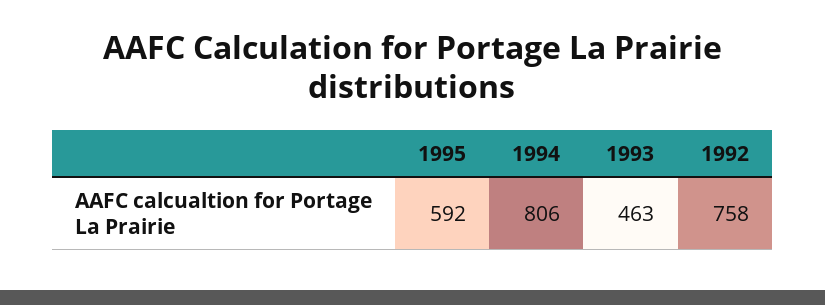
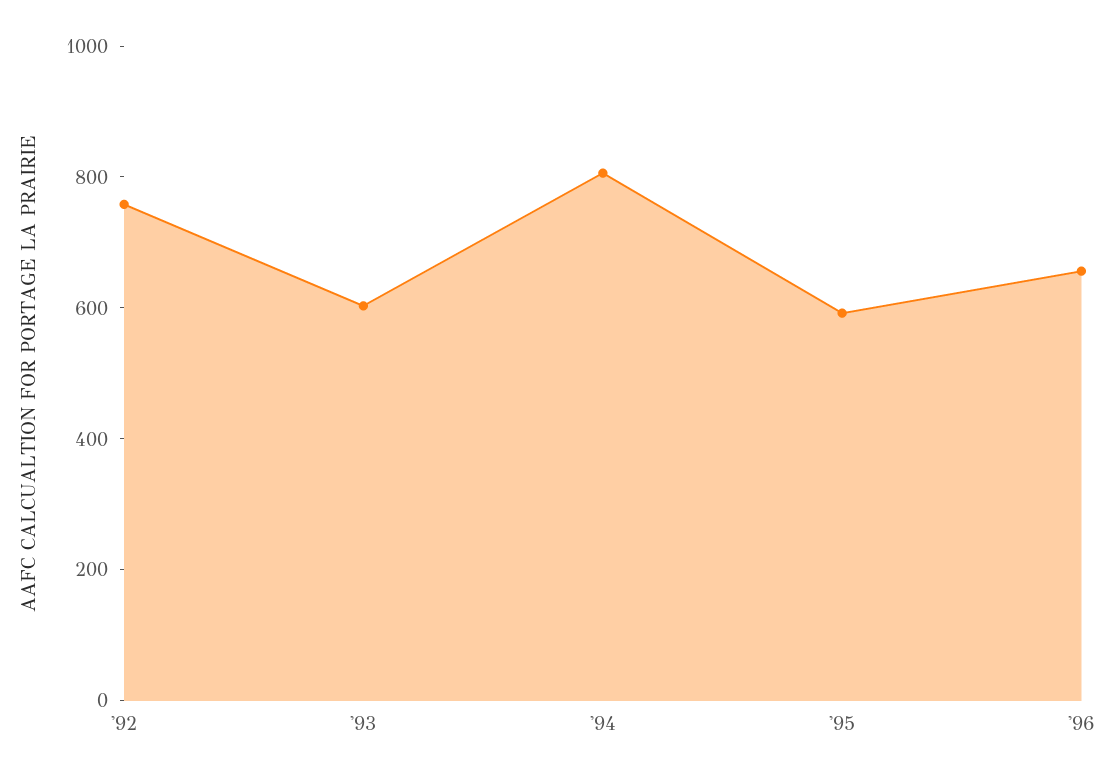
1993: 463 -> 600
'96: none -> 650

